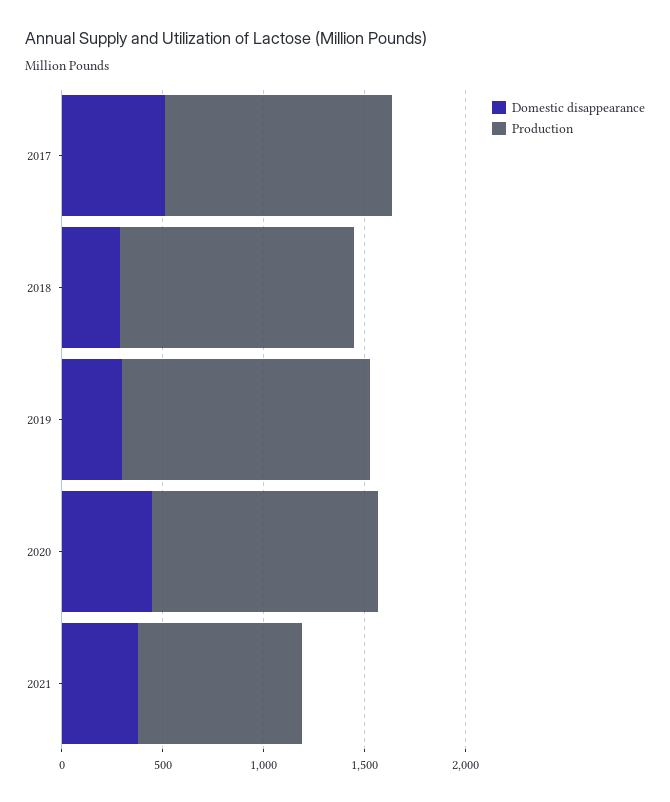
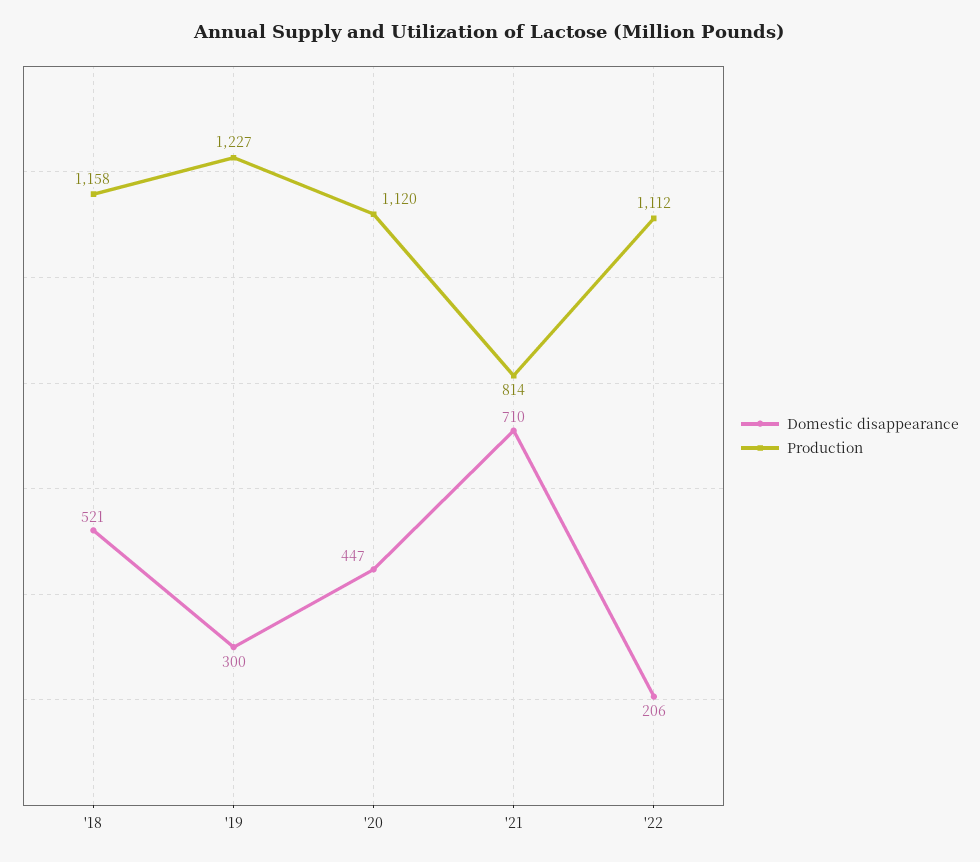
Domestic disappearance, 2017: 500 -> none
Production, 2017: 1100 -> none
Domestic disappearance, 2018: 300 -> 521
Domestic disappearance, 2021: 400 -> 710
Domestic disappearance, '22: none -> 206
Production, '22: none -> 1112

